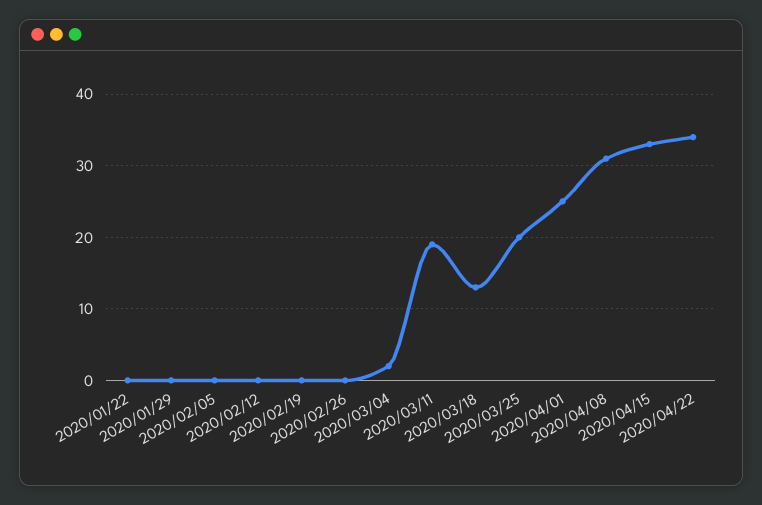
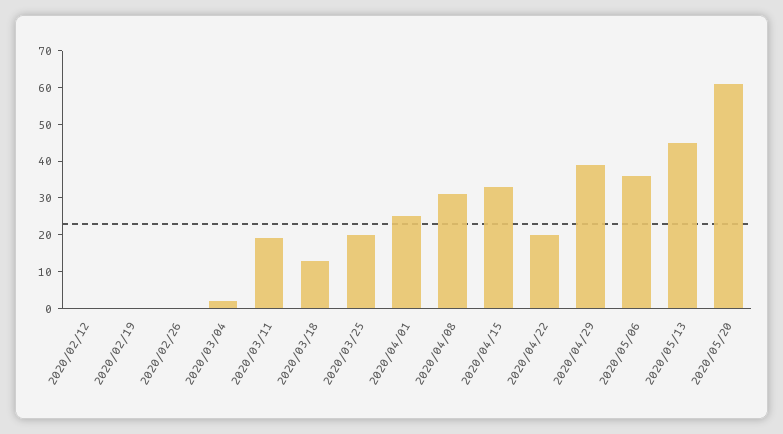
2020/01/22: 0 -> none
2020/01/29: 0 -> none
2020/02/05: 0 -> none
2020/04/22: 34 -> 20
2020/04/29: none -> 40
2020/05/06: none -> 35
2020/05/13: none -> 45
2020/05/20: none -> 60

